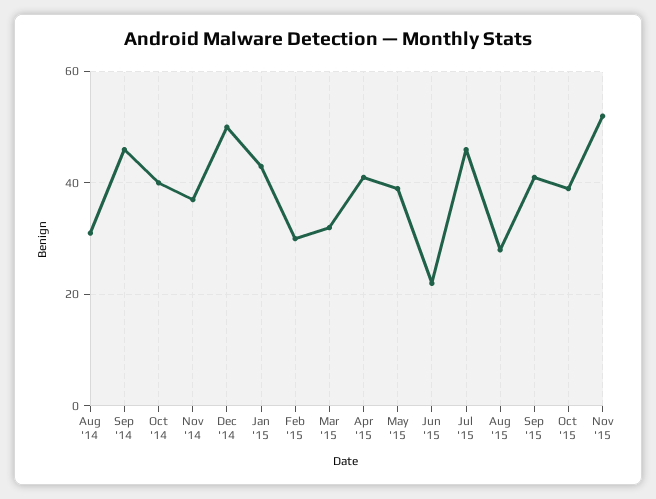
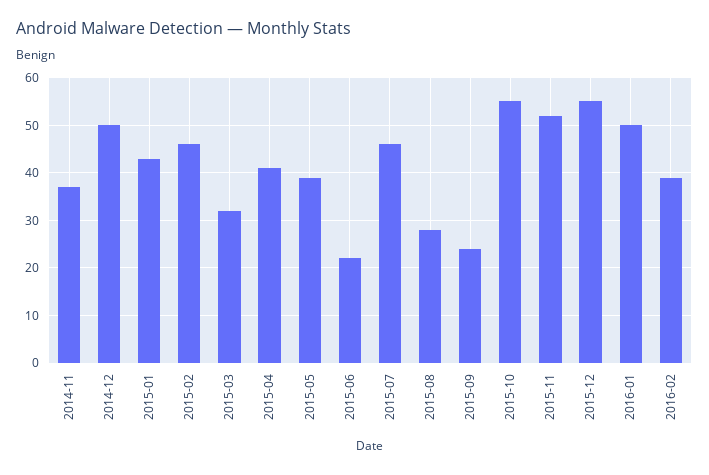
Aug '14: 30 -> none
Sep '14: 45 -> none
Oct '14: 40 -> none
Feb '15: 30 -> 45
Sep '15: 40 -> 25
Oct '15: 40 -> 55
2015-12: none -> 55
2016-01: none -> 50
2016-02: none -> 40

